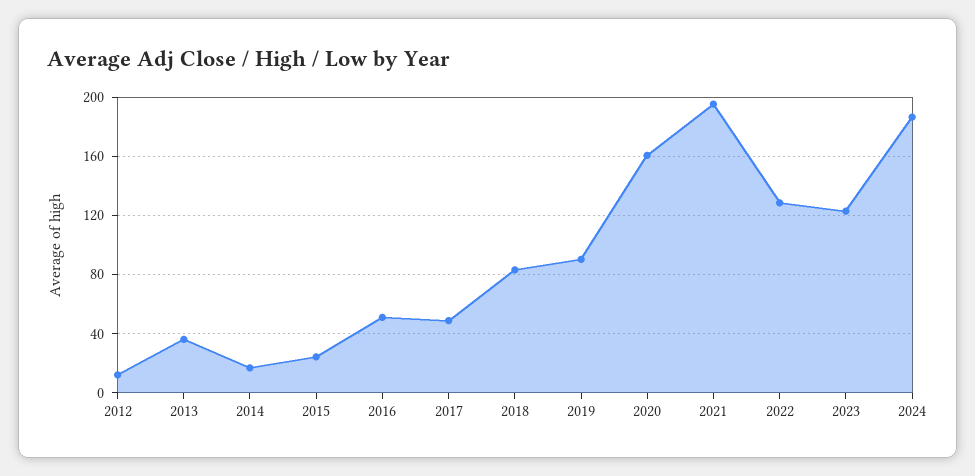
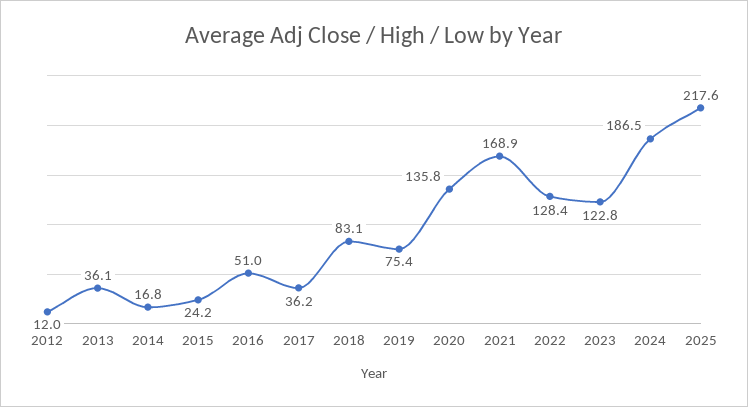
2017: 50 -> 36.2
2019: 90 -> 75.4
2020: 160 -> 135.8
2021: 195 -> 168.9
2025: none -> 217.6

